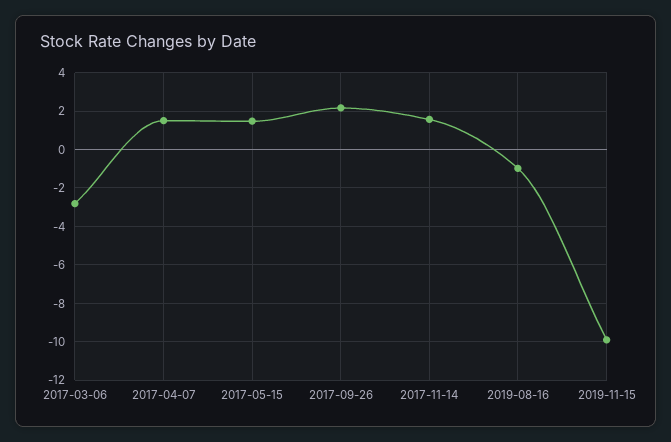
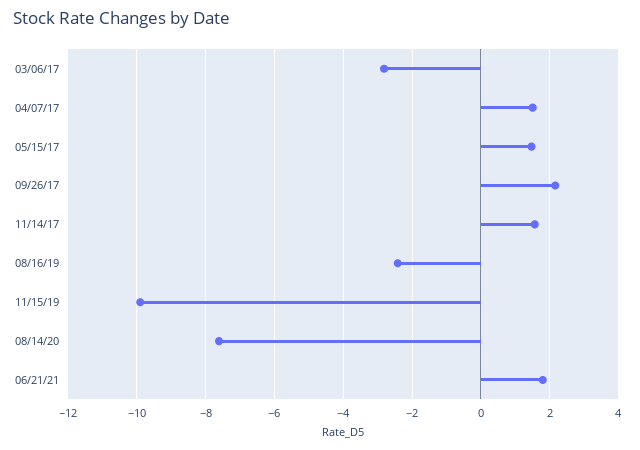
2019-08-16: -1 -> -2.4
08/14/20: none -> -7.6
06/21/21: none -> 1.8

